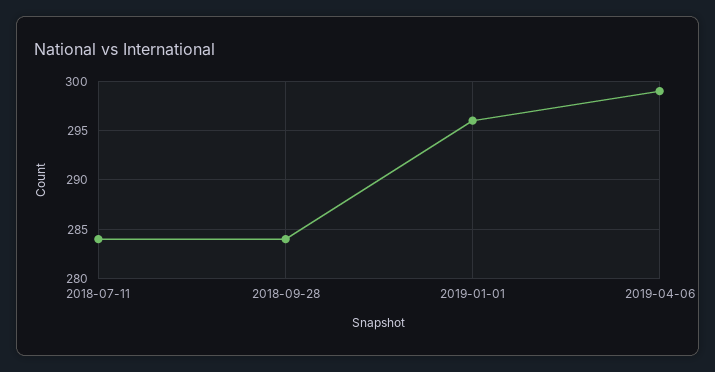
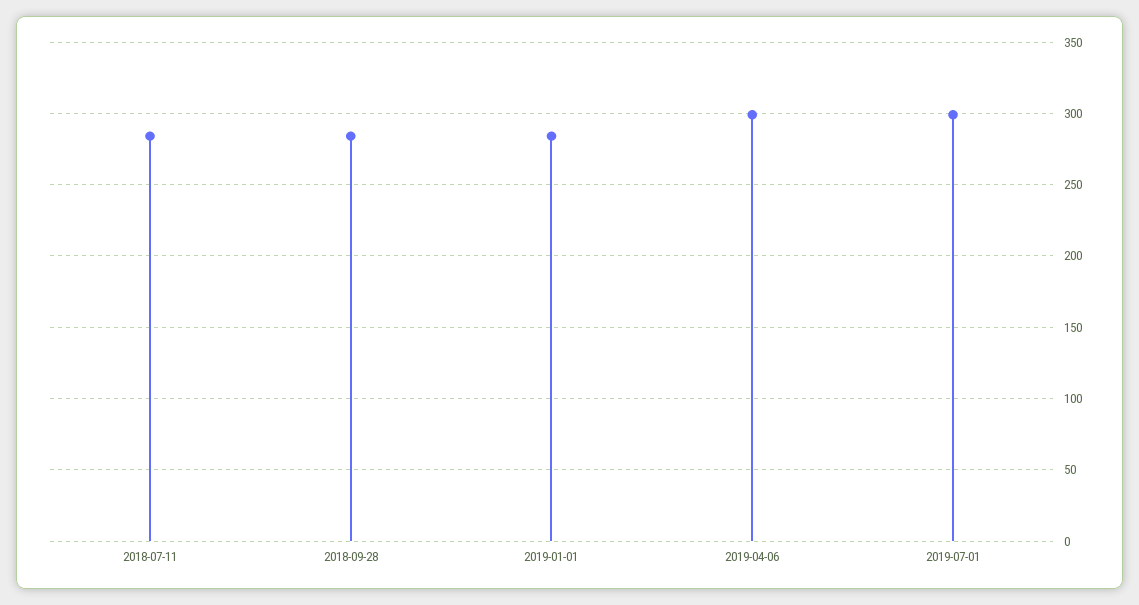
2019-01-01: 296 -> 285
2019-07-01: none -> 300

